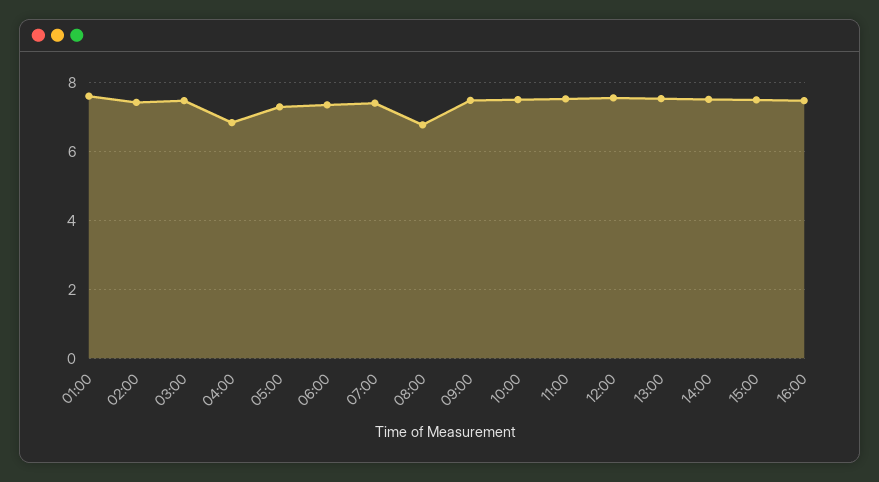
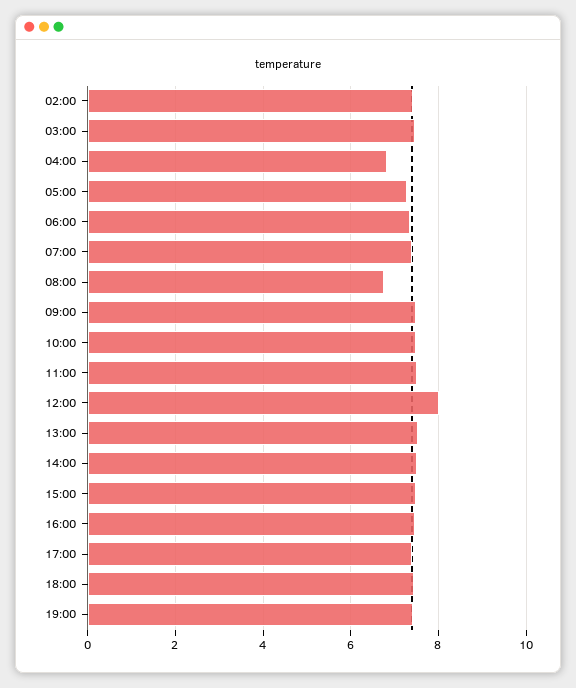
01:00: 7.6 -> none
12:00: 7.6 -> 8
17:00: none -> 7.4
18:00: none -> 7.4
19:00: none -> 7.4

